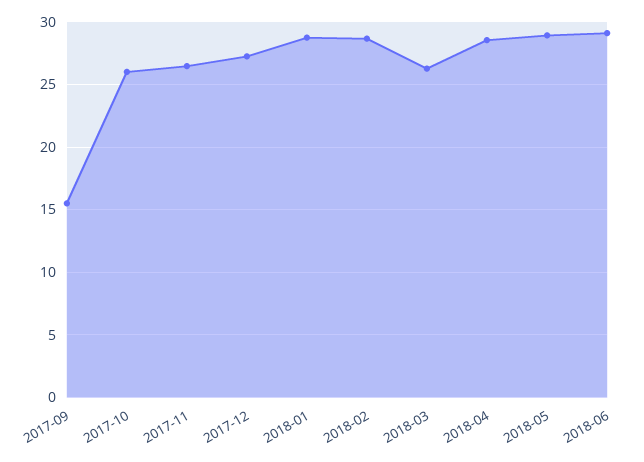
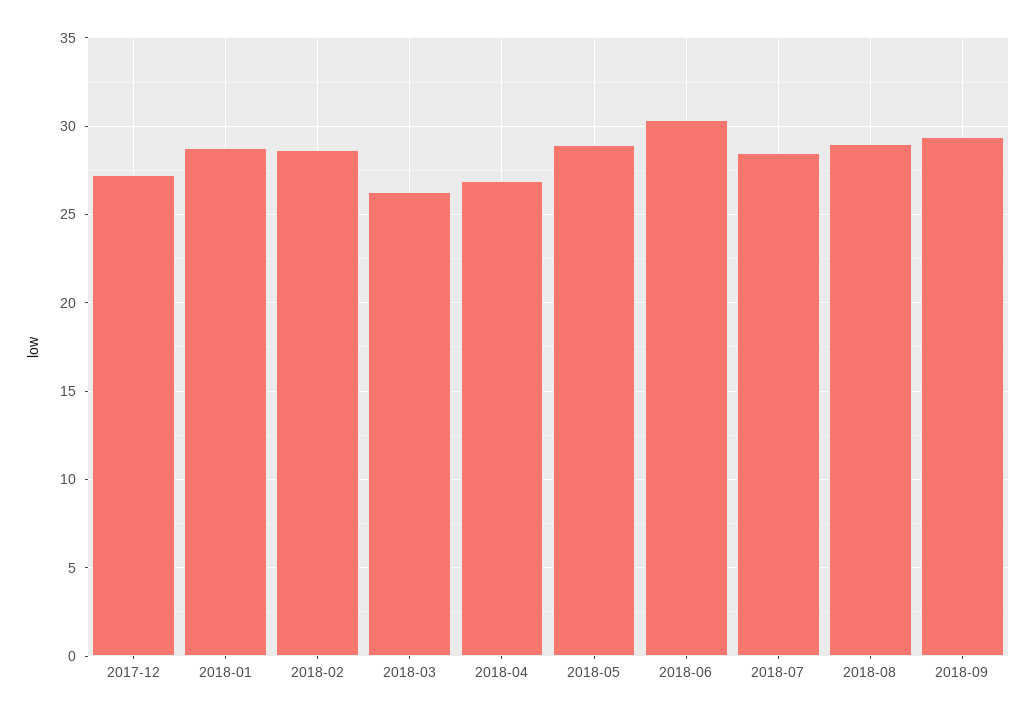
2017-09: 15.5 -> none
2017-10: 26 -> none
2017-11: 26.5 -> none
2018-04: 28.5 -> 27
2018-06: 29 -> 30.5
2018-07: none -> 28.5
2018-08: none -> 29
2018-09: none -> 29.5

